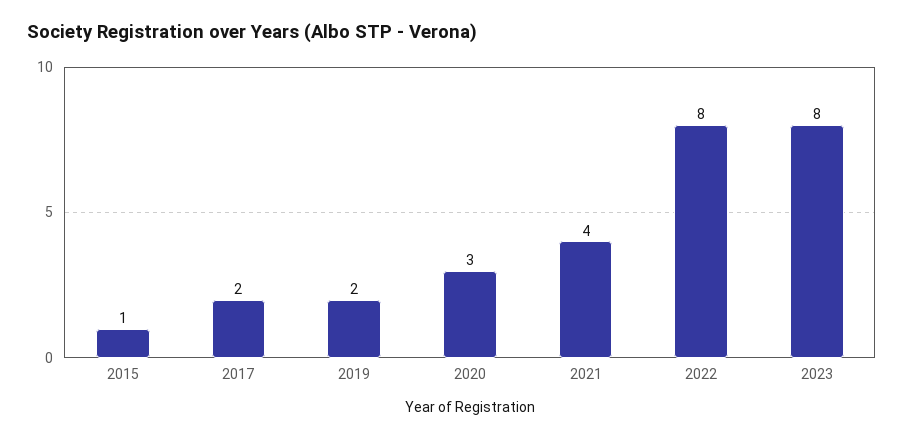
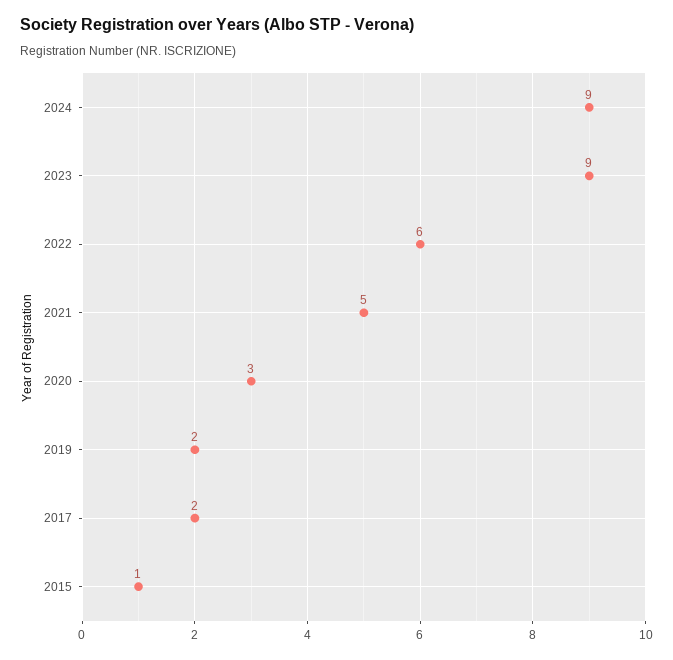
2021: 4 -> 5
2022: 8 -> 6
2023: 8 -> 9
2024: none -> 9

